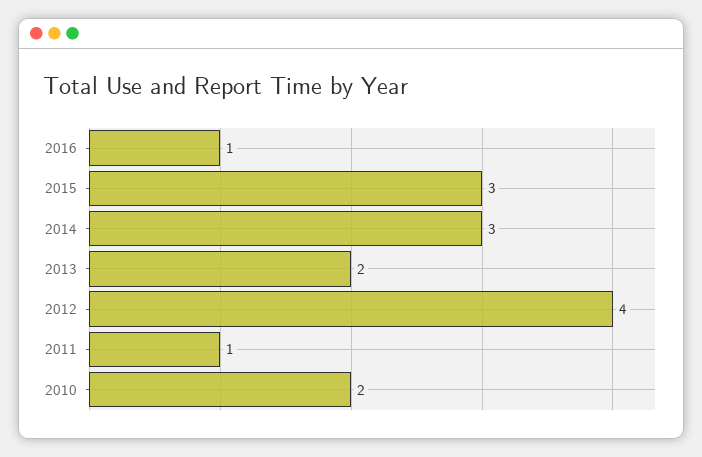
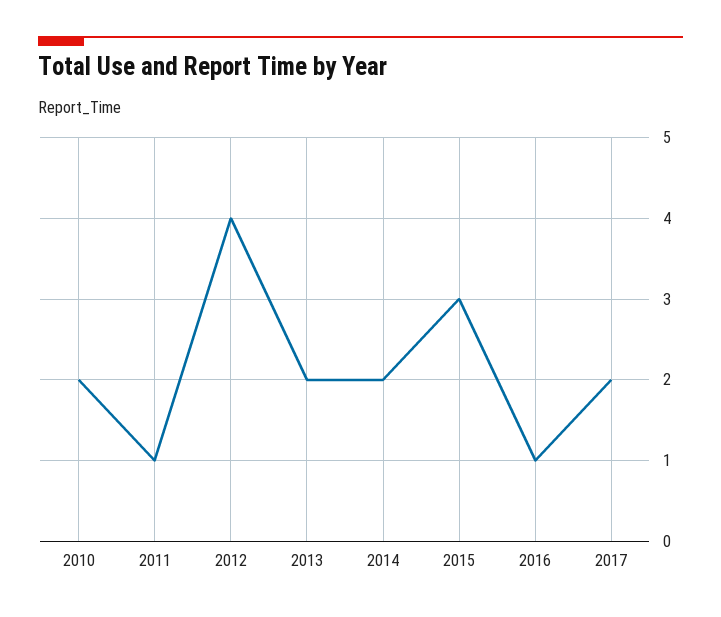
2014: 3 -> 2
2017: none -> 2

